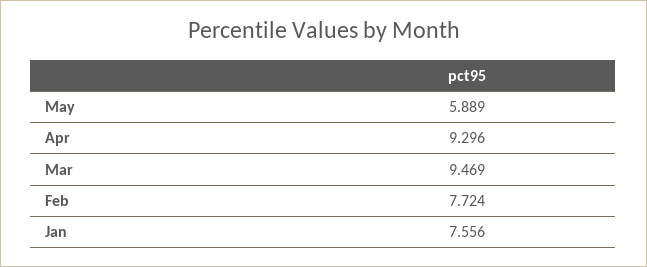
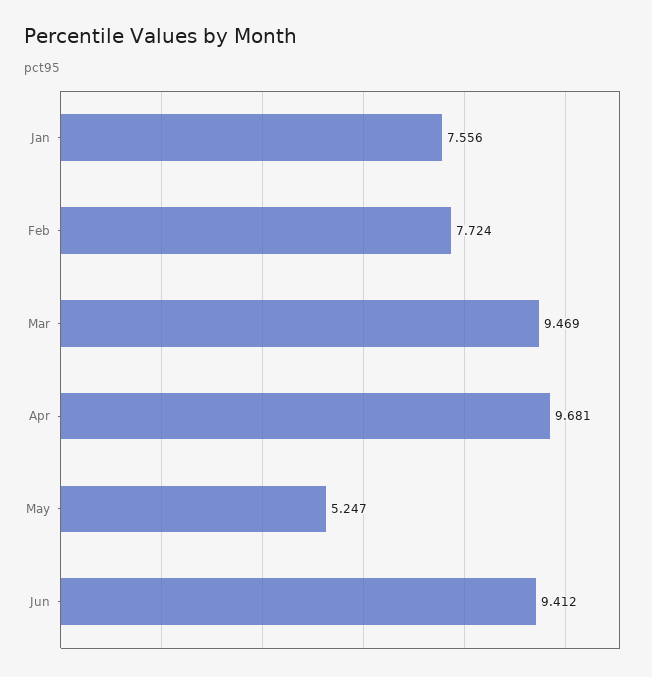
May: 5.889 -> 5.247
Apr: 9.296 -> 9.681
Jun: none -> 9.412

